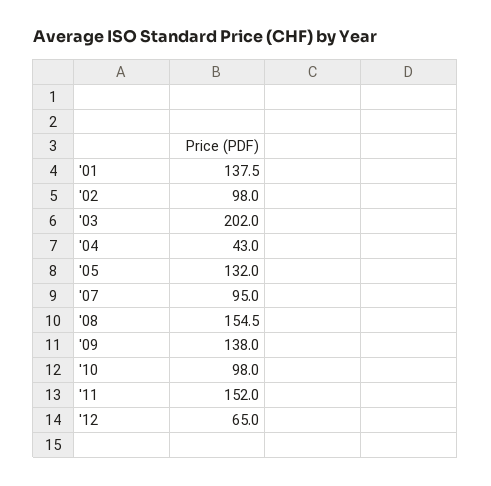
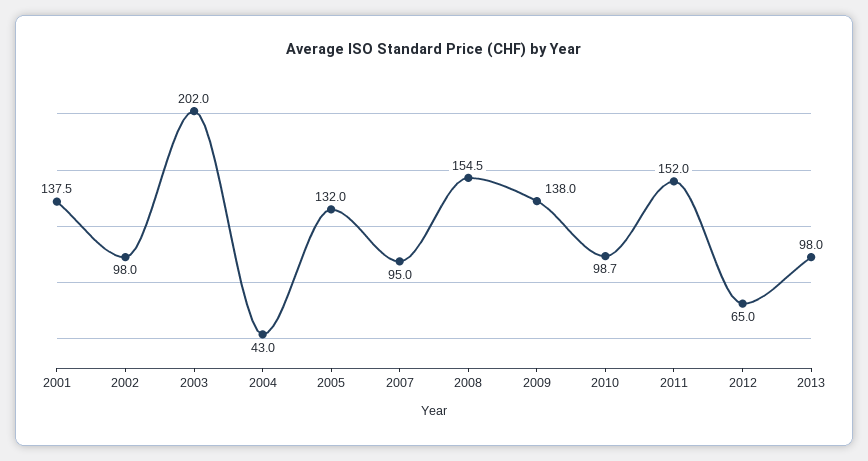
'10: 98 -> 98.7
2013: none -> 98

